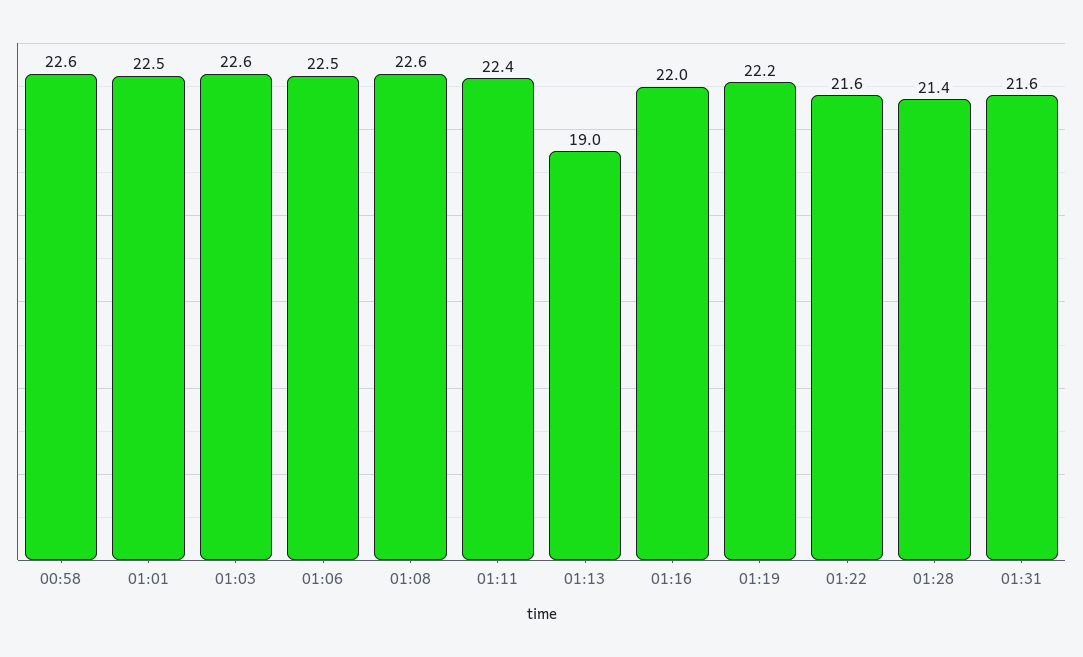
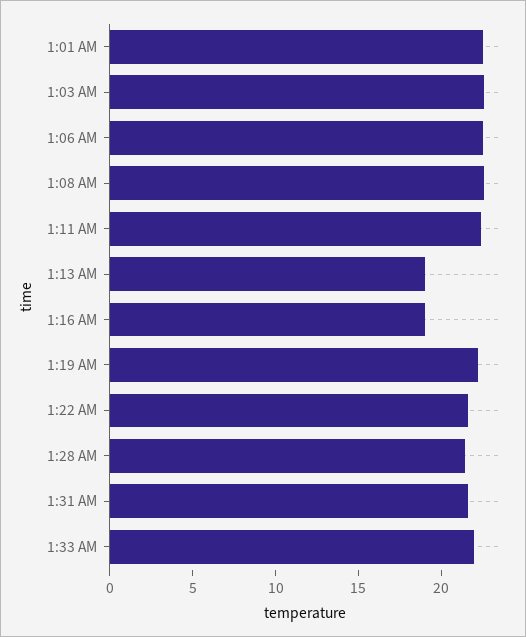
00:58: 22.6 -> none
01:16: 22 -> 19
1:33 AM: none -> 22

